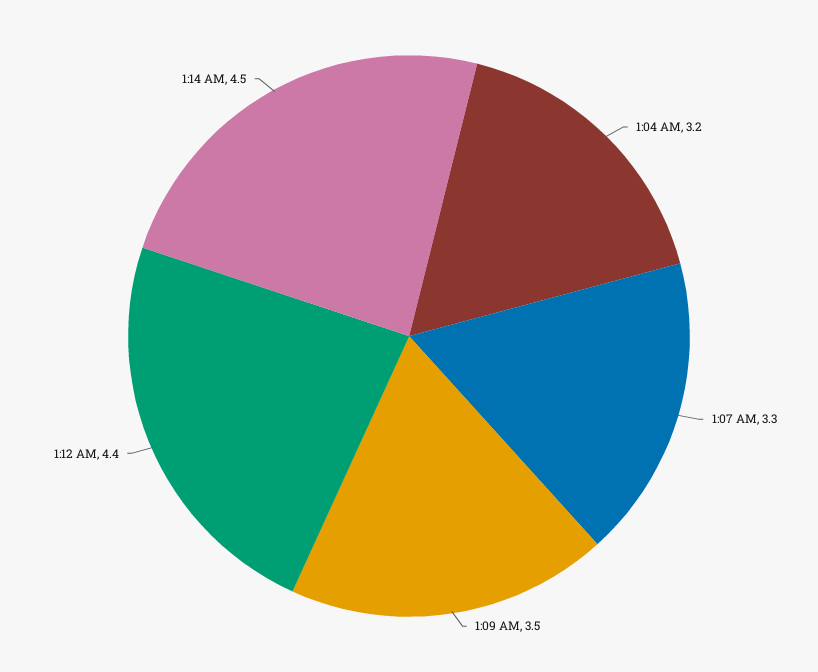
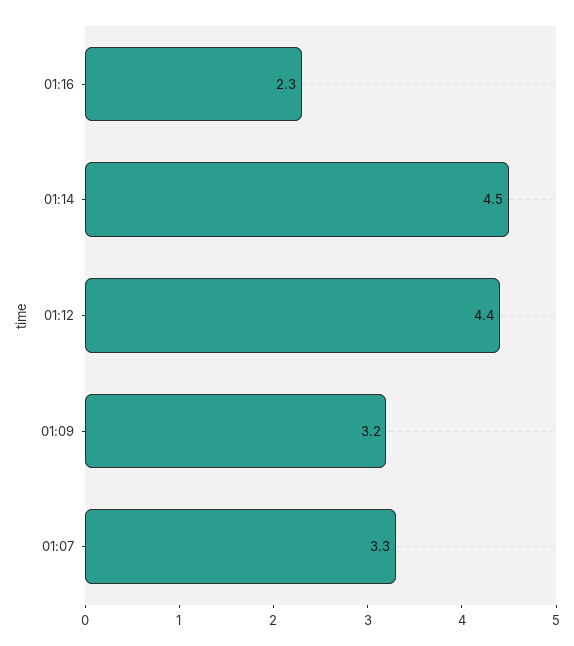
1:04 AM: 3.2 -> none
1:09 AM: 3.5 -> 3.2
01:16: none -> 2.3

